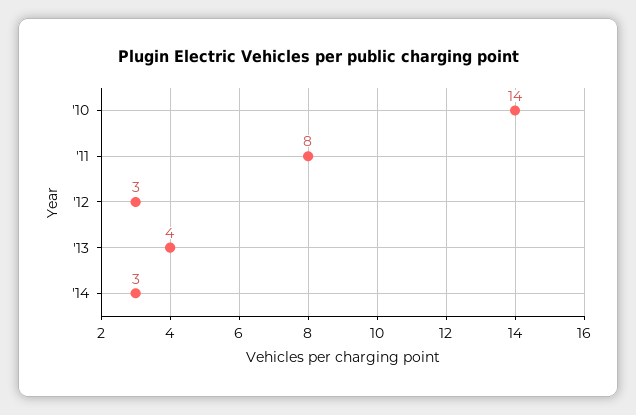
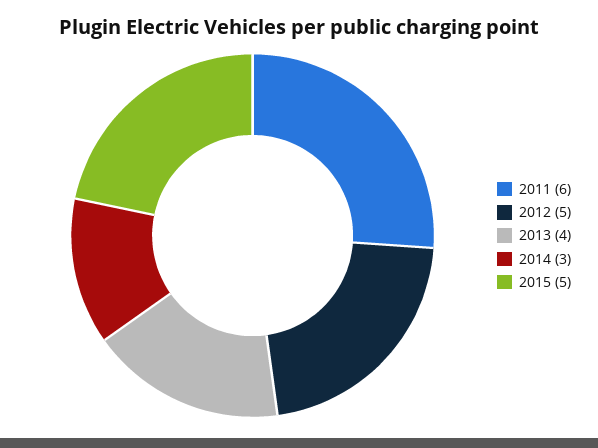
'10: 14 -> none
'11: 8 -> 6
'12: 3 -> 5
2015: none -> 5

